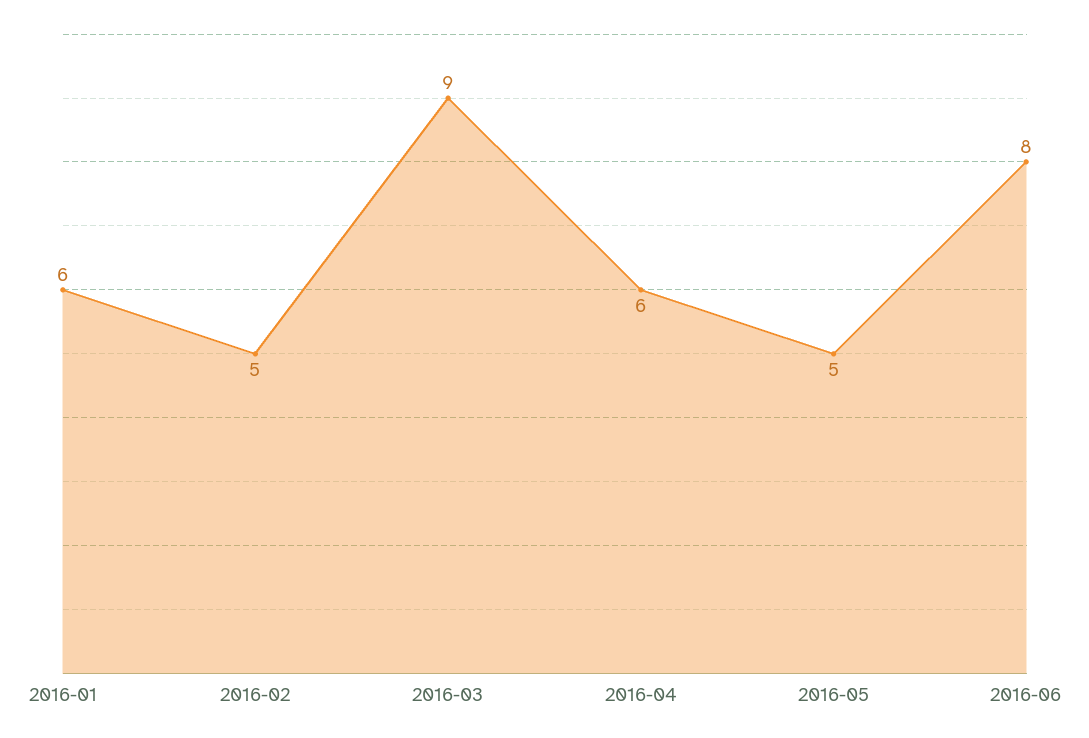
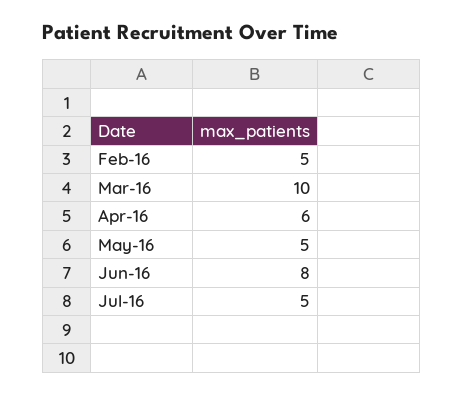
2016-01: 6 -> none
2016-03: 9 -> 10
Jul-16: none -> 5

